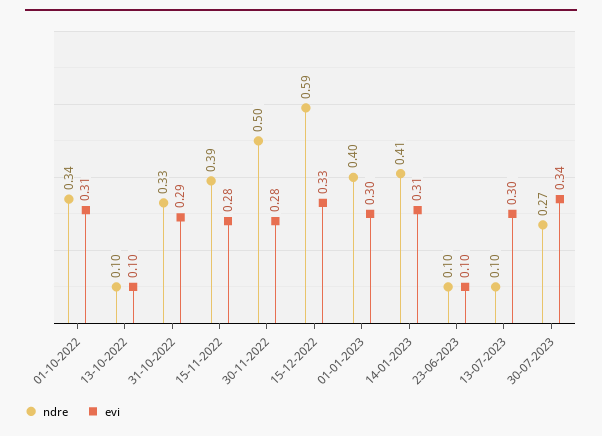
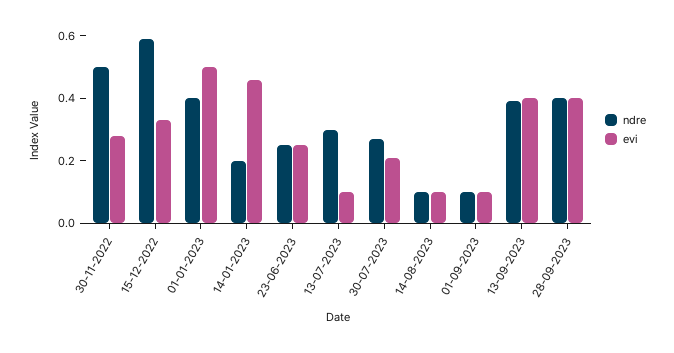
ndre, 01-10-2022: 0.34 -> none
evi, 01-10-2022: 0.31 -> none
ndre, 13-10-2022: 0.1 -> none
evi, 13-10-2022: 0.1 -> none
ndre, 31-10-2022: 0.33 -> none
evi, 31-10-2022: 0.29 -> none
ndre, 15-11-2022: 0.39 -> none
evi, 15-11-2022: 0.28 -> none
evi, 01-01-2023: 0.3 -> 0.5
ndre, 14-01-2023: 0.41 -> 0.2
evi, 14-01-2023: 0.31 -> 0.45
ndre, 23-06-2023: 0.1 -> 0.25
evi, 23-06-2023: 0.1 -> 0.25
ndre, 13-07-2023: 0.1 -> 0.3
evi, 13-07-2023: 0.3 -> 0.1
evi, 30-07-2023: 0.34 -> 0.2
ndre, 14-08-2023: none -> 0.1
evi, 14-08-2023: none -> 0.1
ndre, 01-09-2023: none -> 0.1
evi, 01-09-2023: none -> 0.1
ndre, 13-09-2023: none -> 0.4
evi, 13-09-2023: none -> 0.4
ndre, 28-09-2023: none -> 0.4
evi, 28-09-2023: none -> 0.4

